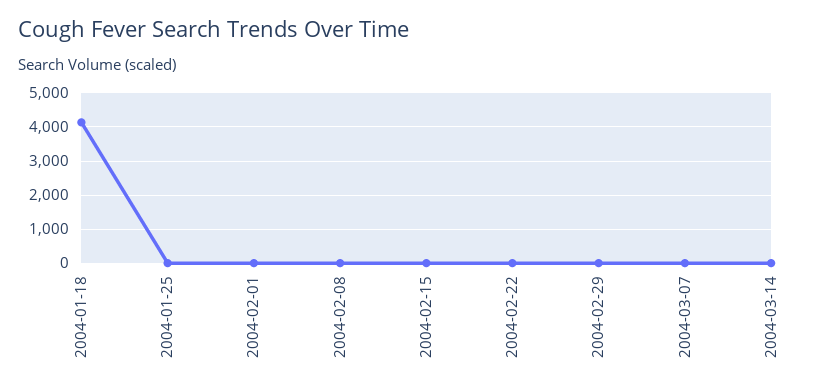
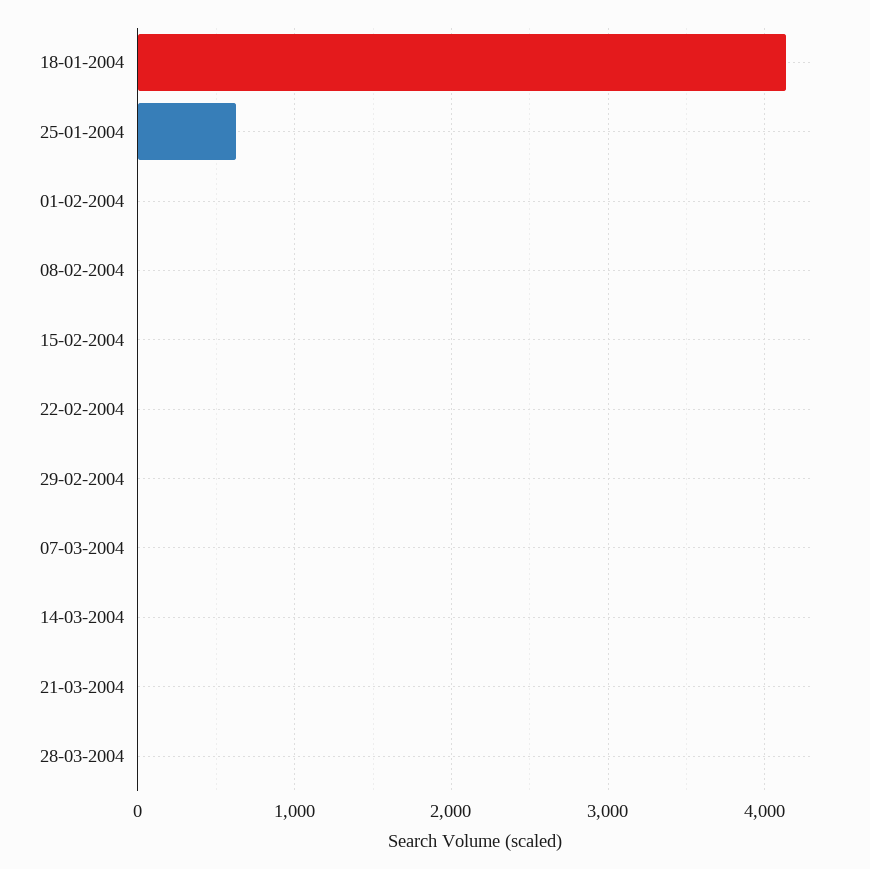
2004-01-25: 0 -> 600
21-03-2004: none -> 0
28-03-2004: none -> 0

